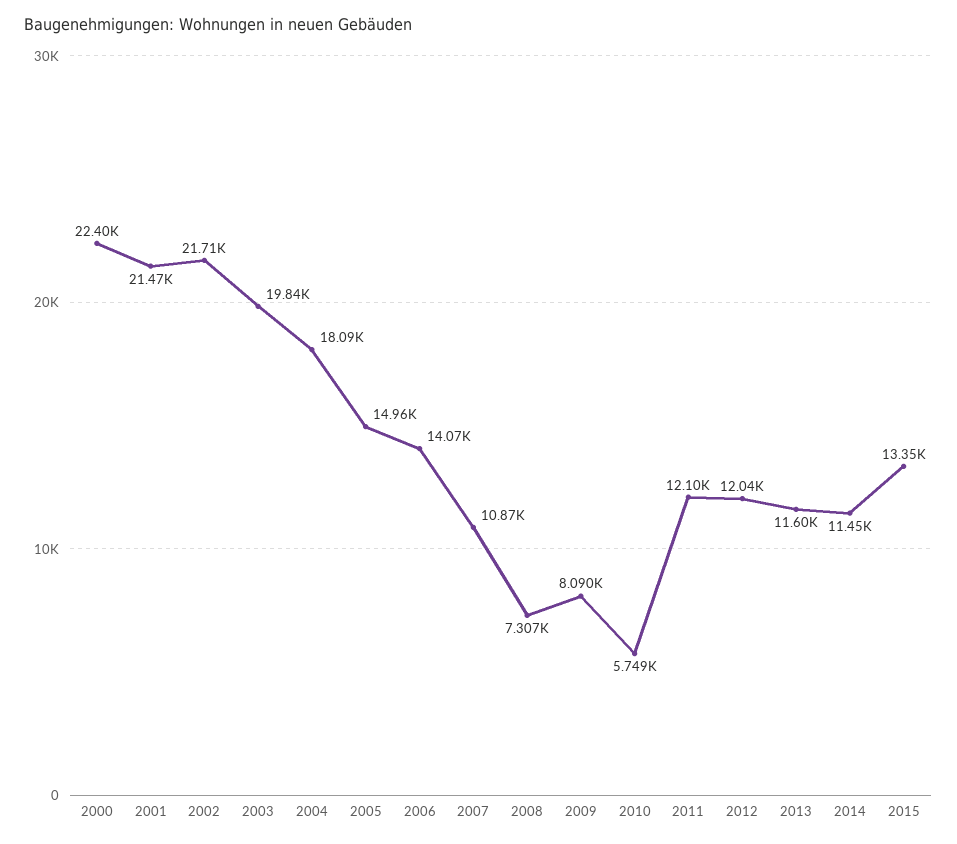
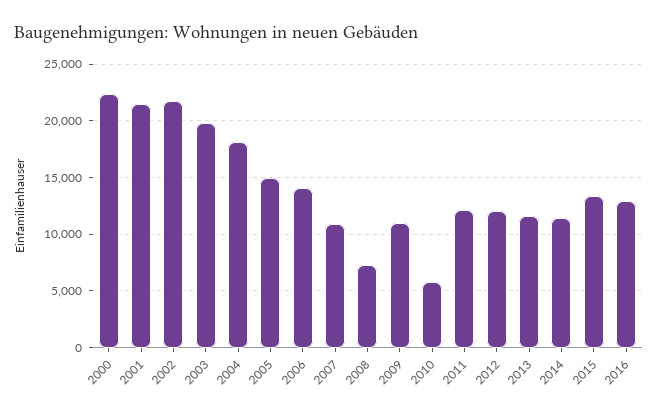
2009: 8090 -> 11000
2016: none -> 13000

